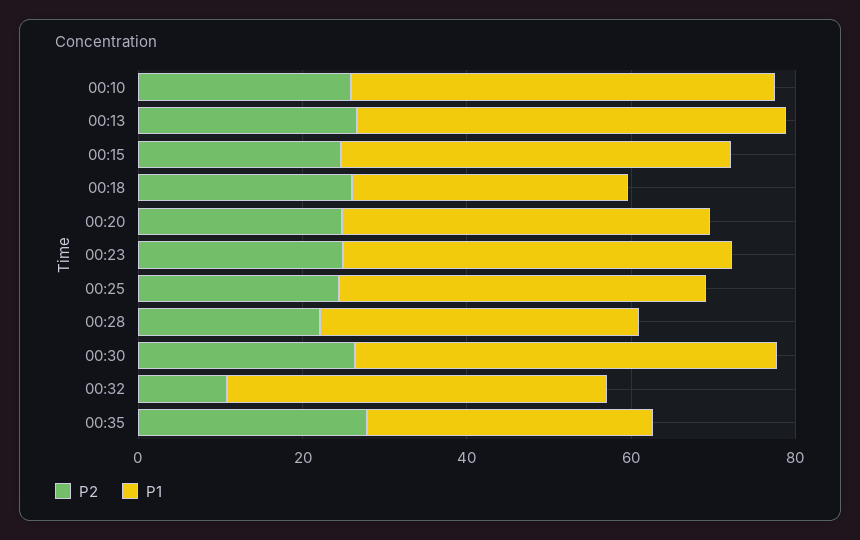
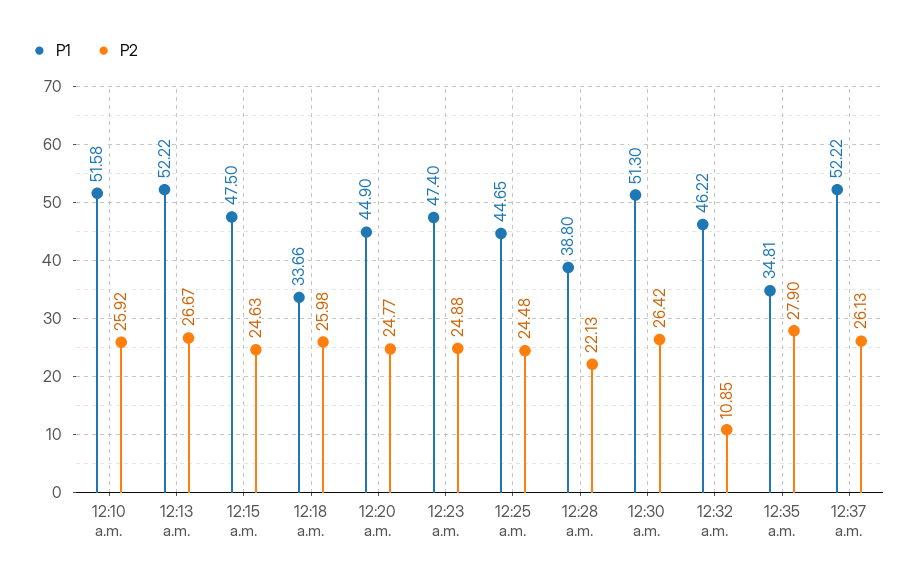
P1, 12:37 a.m.: none -> 52.22
P2, 12:37 a.m.: none -> 26.13

